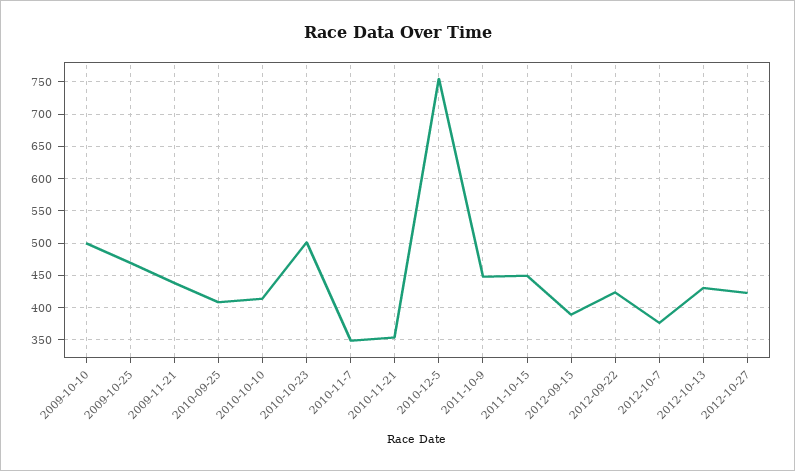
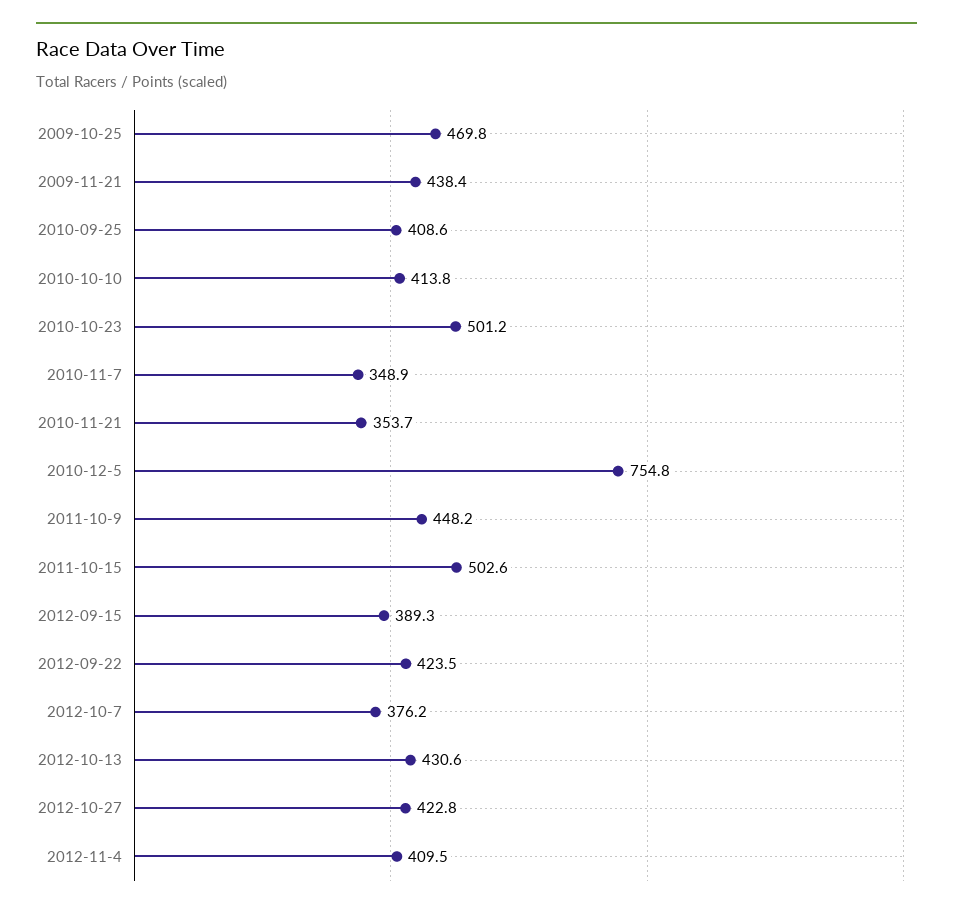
2009-10-10: 500 -> none
2011-10-15: 450 -> 502.6
2012-11-4: none -> 409.5

